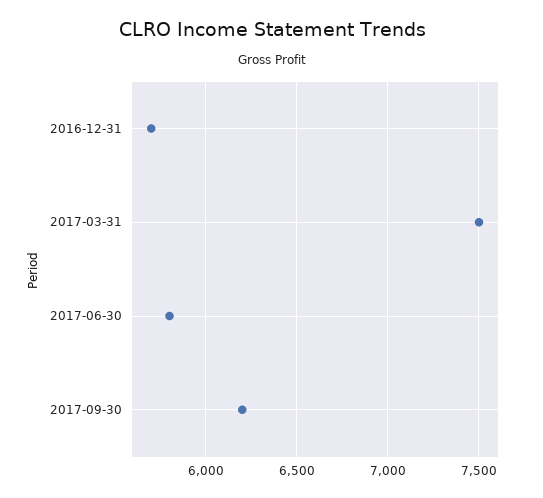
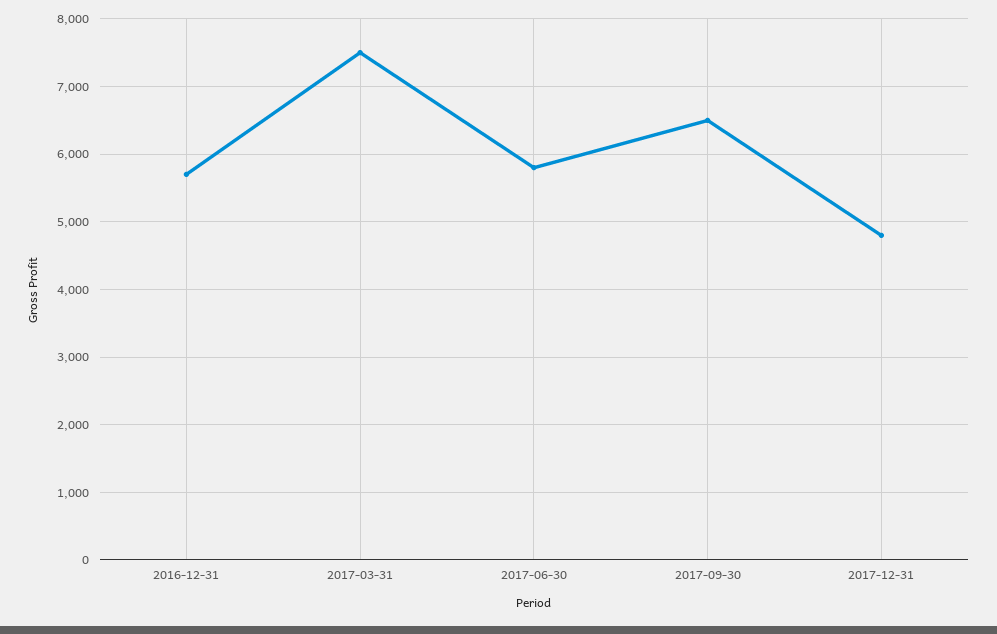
2017-09-30: 6200 -> 6500
2017-12-31: none -> 4800

